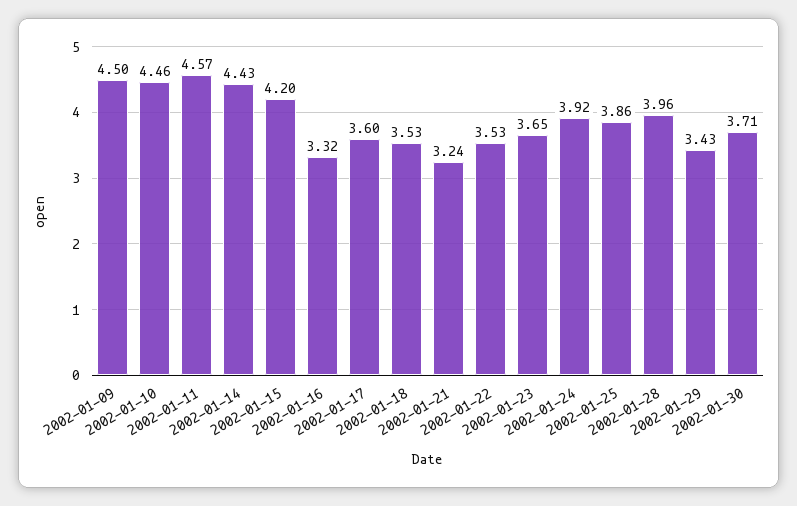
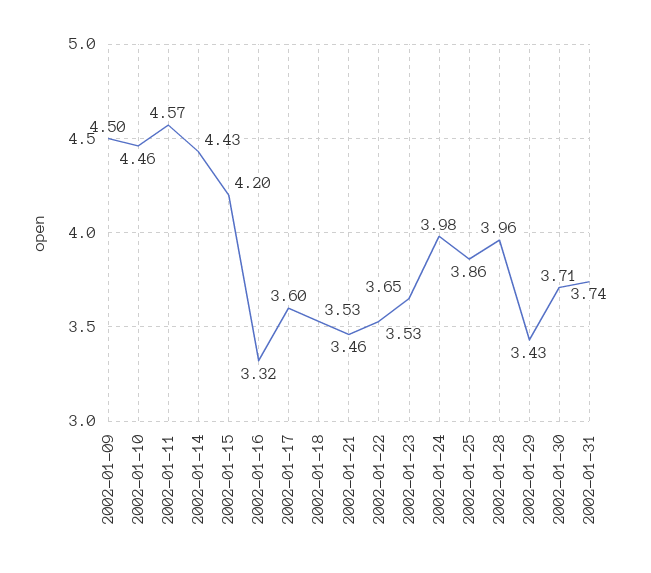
2002-01-21: 3.24 -> 3.46
2002-01-24: 3.92 -> 3.98
2002-01-31: none -> 3.74

